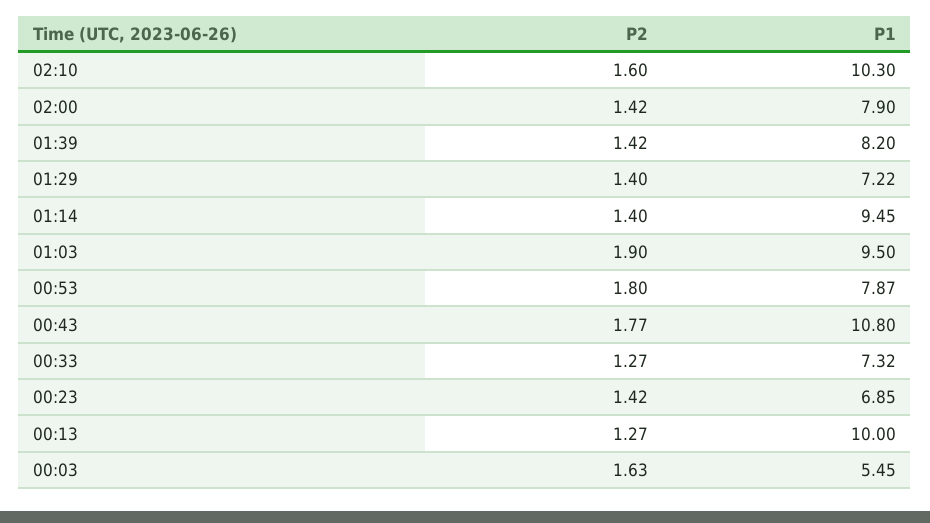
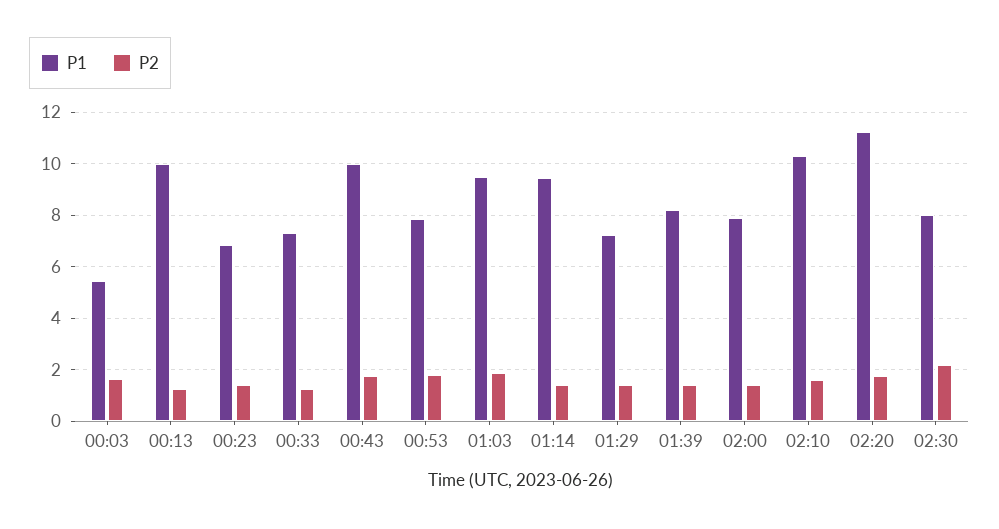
P1, 00:43: 10.8 -> 10
P1, 02:20: none -> 11.25
P2, 02:20: none -> 1.75
P1, 02:30: none -> 8
P2, 02:30: none -> 2.25

